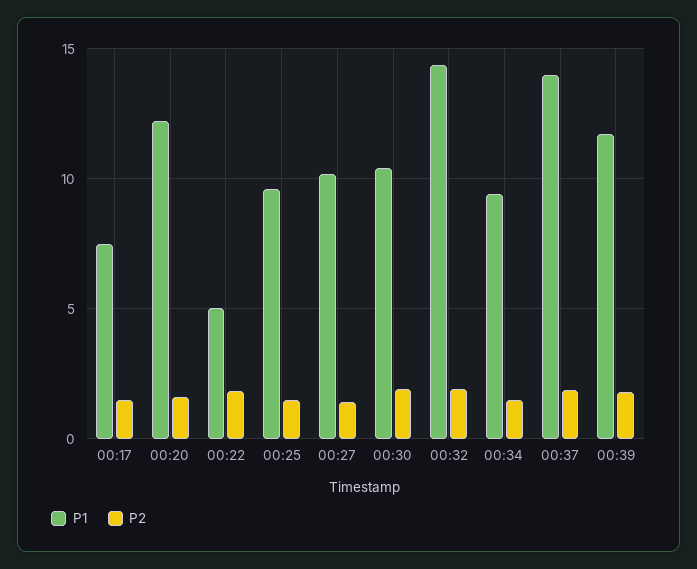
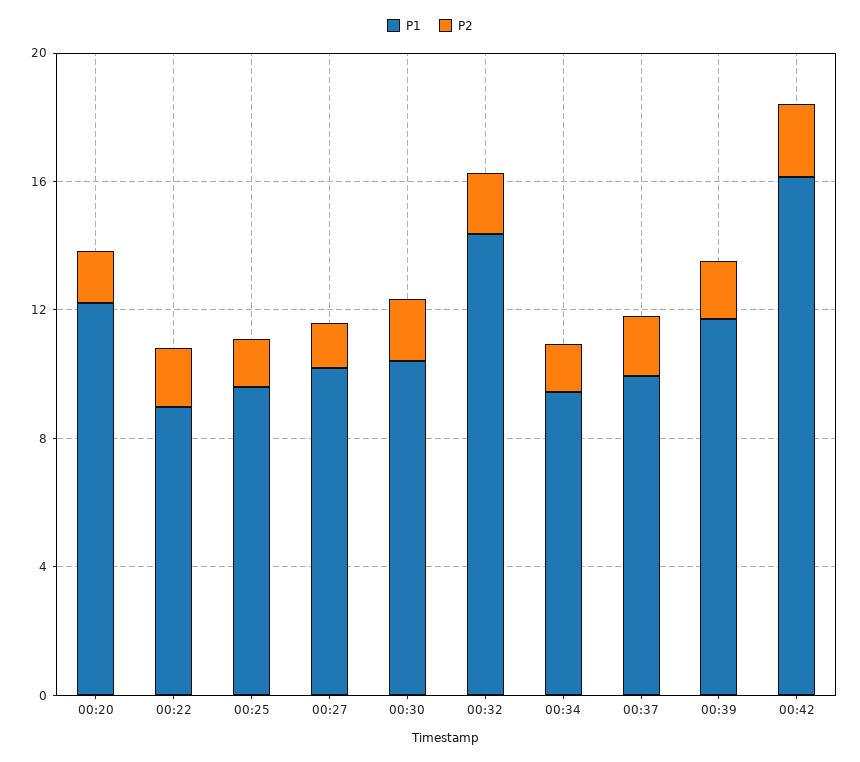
P1, 00:17: 7.5 -> none
P2, 00:17: 1.5 -> none
P1, 00:22: 5 -> 9
P1, 00:37: 14 -> 10
P1, 00:42: none -> 16
P2, 00:42: none -> 2

